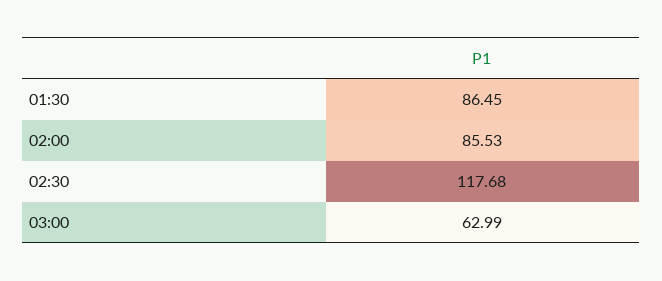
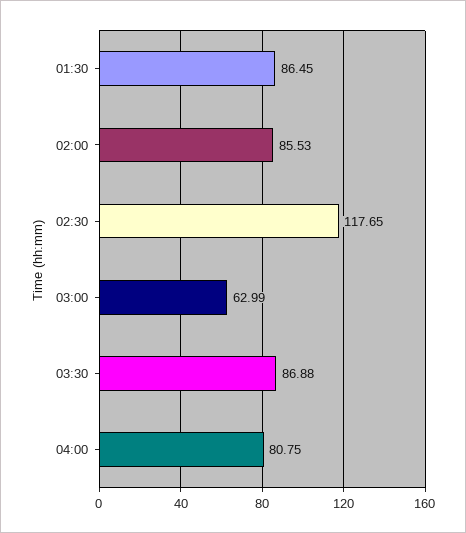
02:30: 117.68 -> 117.65
03:30: none -> 86.88
04:00: none -> 80.75

